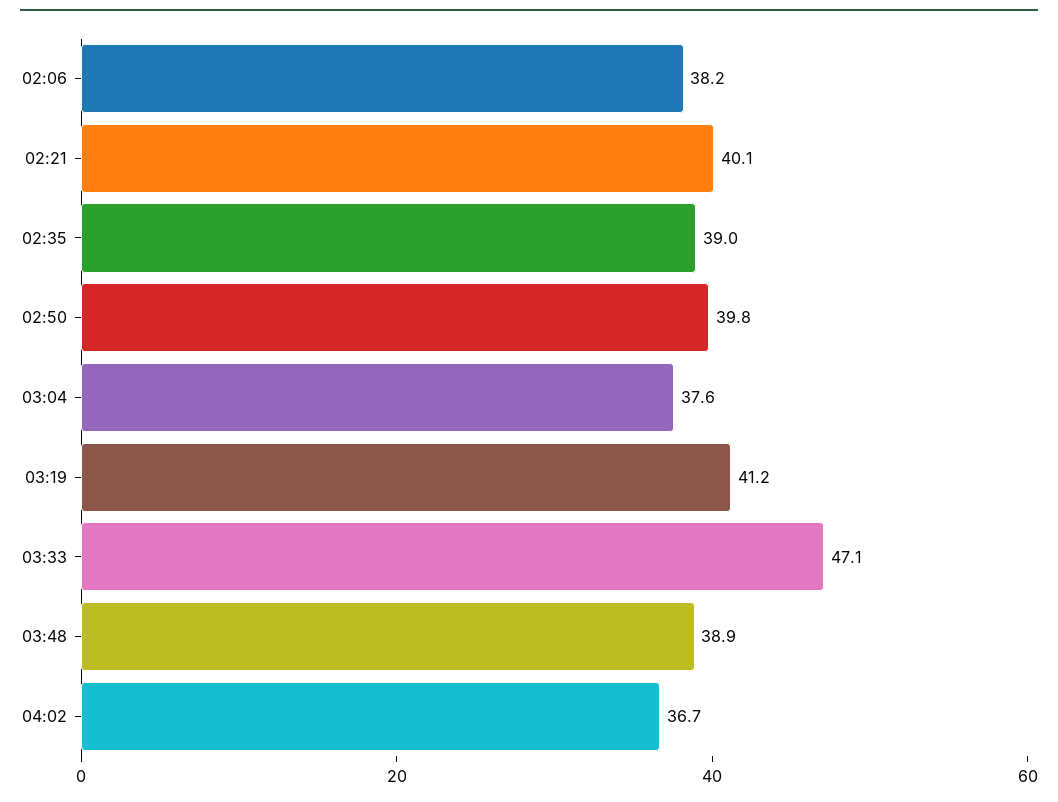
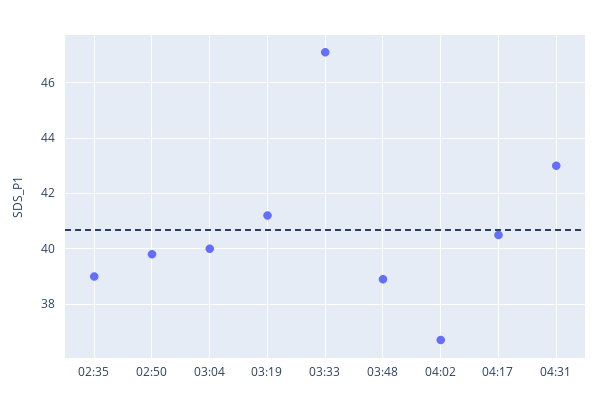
02:06: 38.2 -> none
02:21: 40.1 -> none
03:04: 37.6 -> 40
04:17: none -> 40.5
04:31: none -> 43

